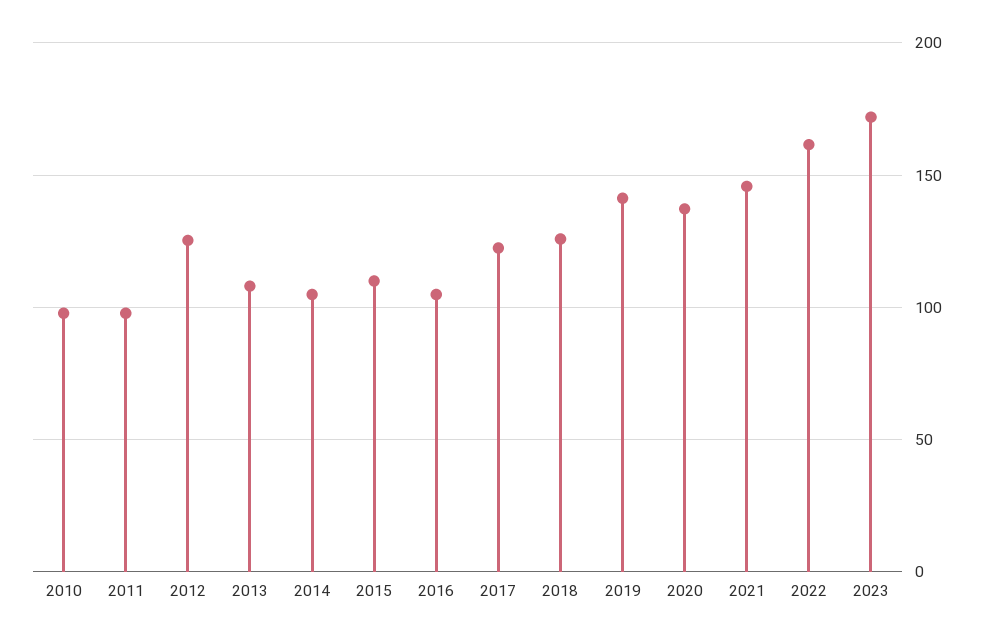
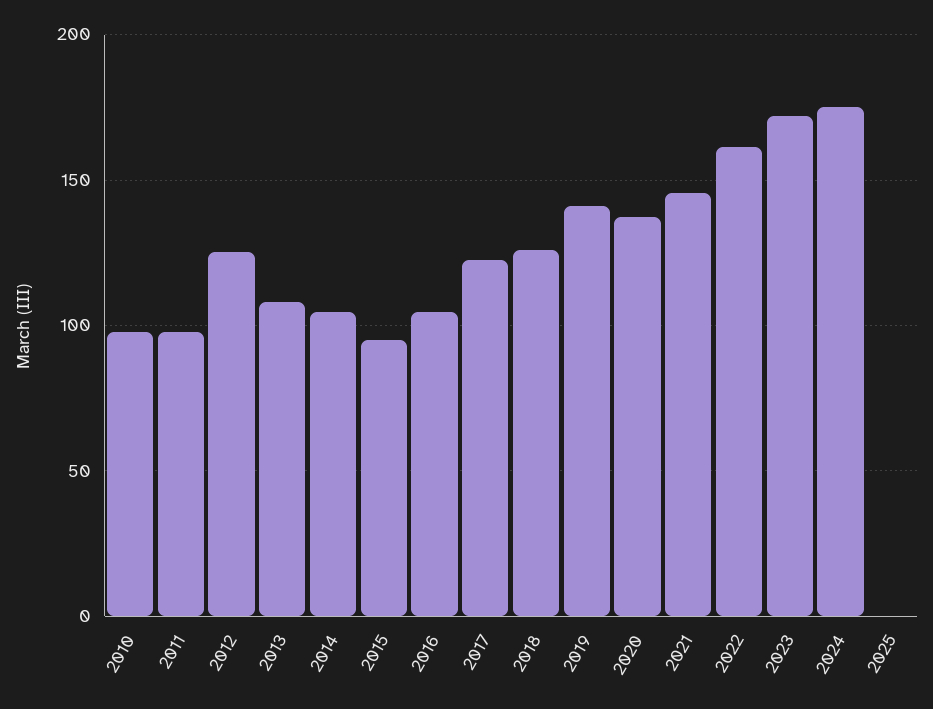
2015: 110 -> 95
2024: none -> 175
2025: none -> 0

